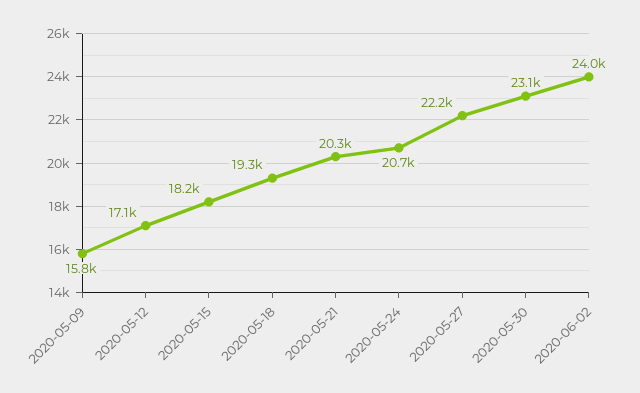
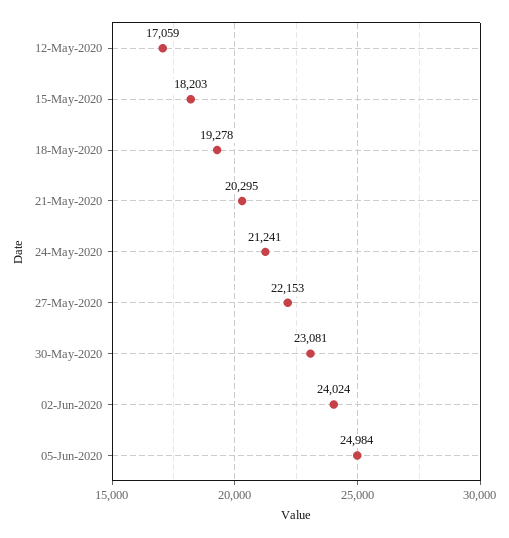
2020-05-09: 15800 -> none
2020-05-24: 20700 -> 21241
05-Jun-2020: none -> 24984

